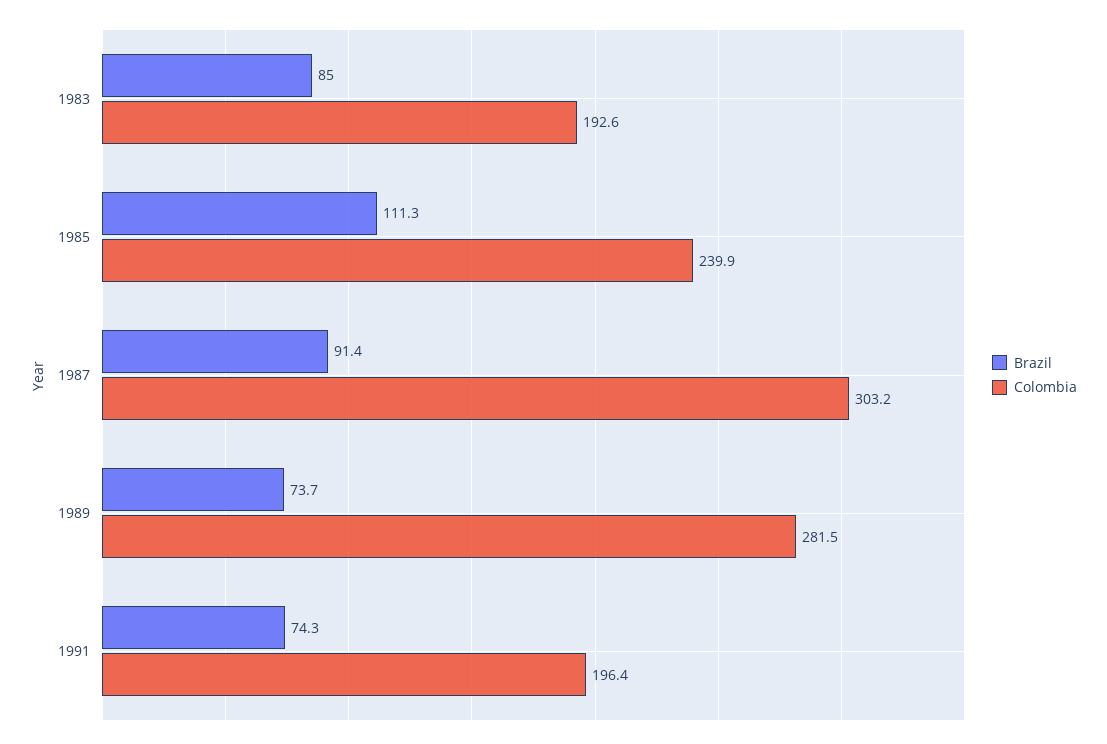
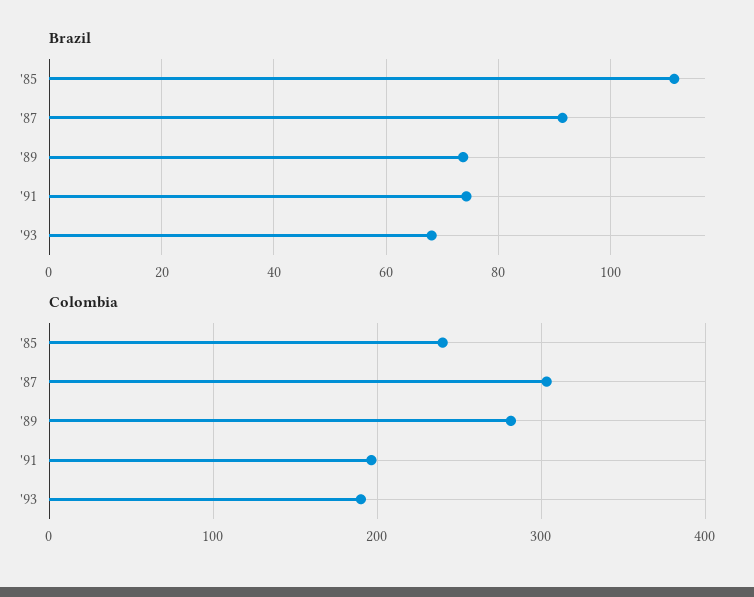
Brazil, 1983: 85 -> none
Colombia, 1983: 192.6 -> none
Brazil, '93: none -> 68
Colombia, '93: none -> 190

